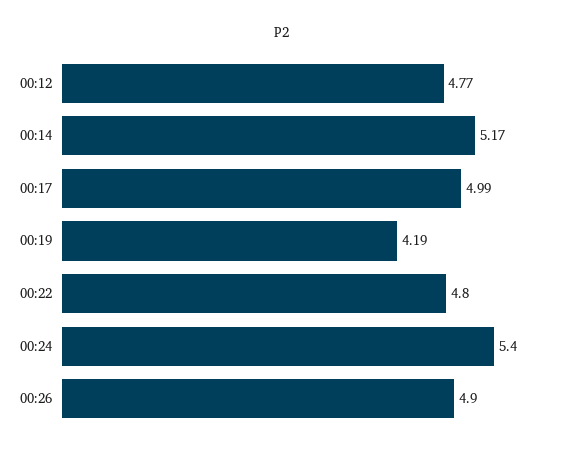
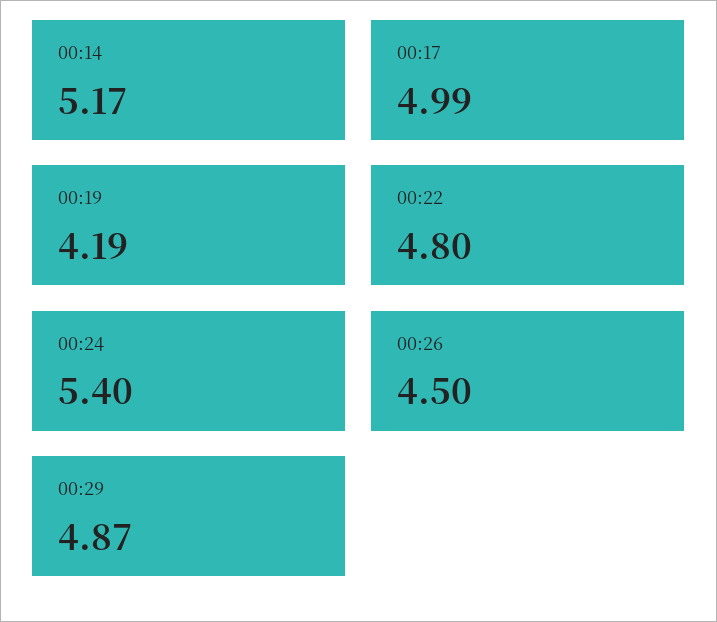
00:12: 4.77 -> none
00:26: 4.9 -> 4.5
00:29: none -> 4.87

